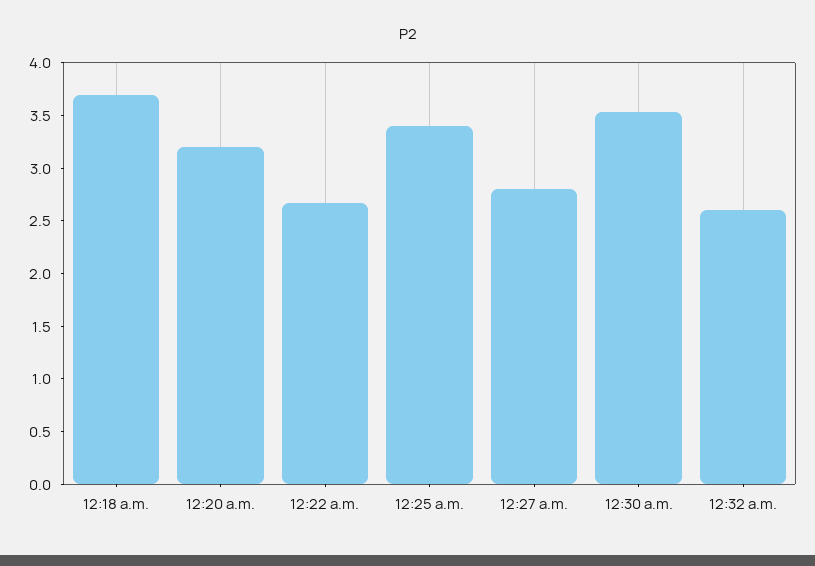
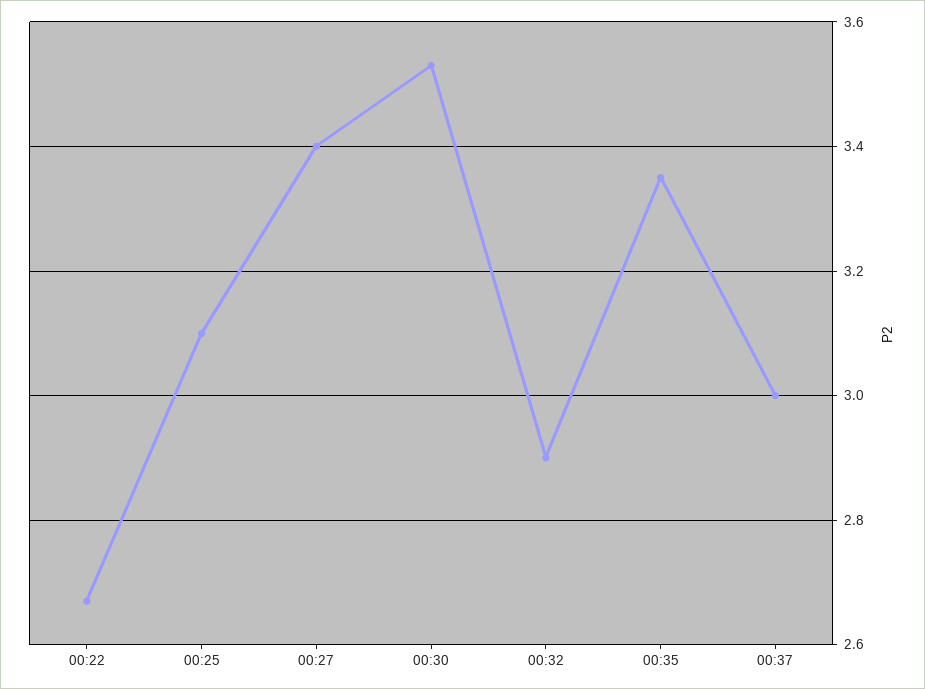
12:18 a.m.: 3.7 -> none
12:20 a.m.: 3.2 -> none
12:25 a.m.: 3.4 -> 3.1
12:27 a.m.: 2.8 -> 3.4
12:32 a.m.: 2.6 -> 2.9
00:35: none -> 3.35
00:37: none -> 3

